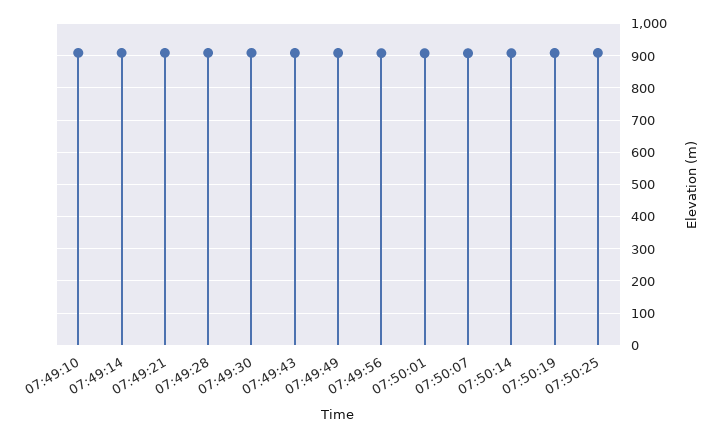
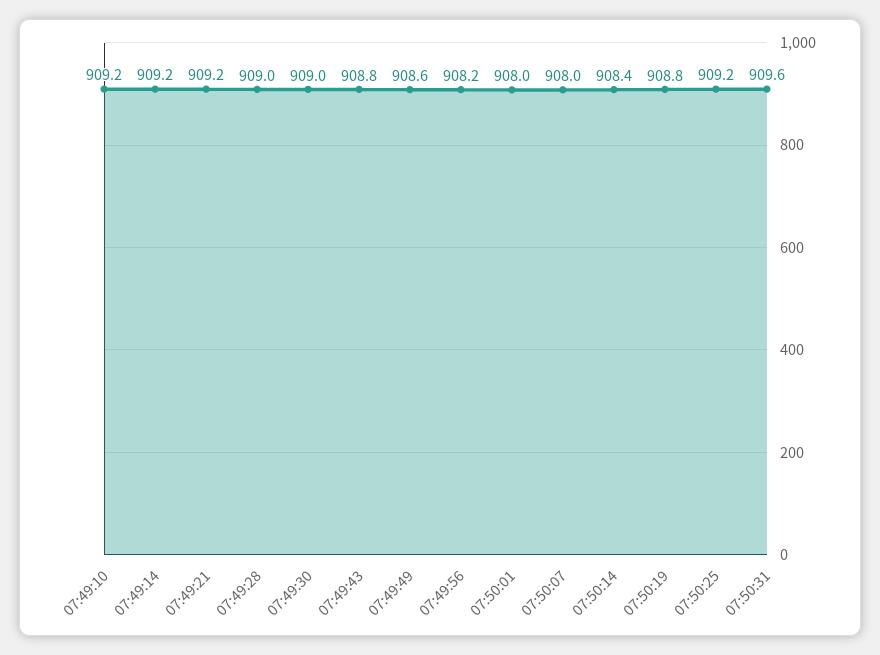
07:50:31: none -> 909.6

